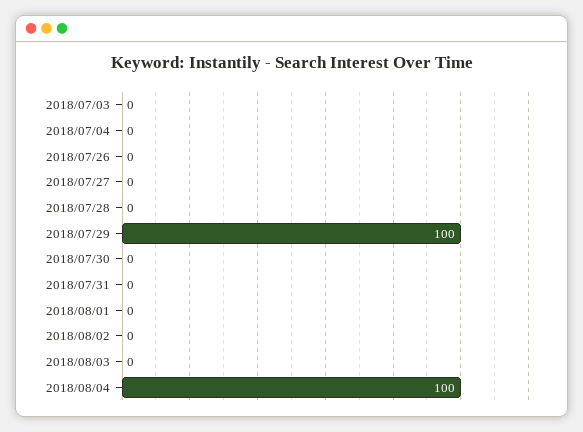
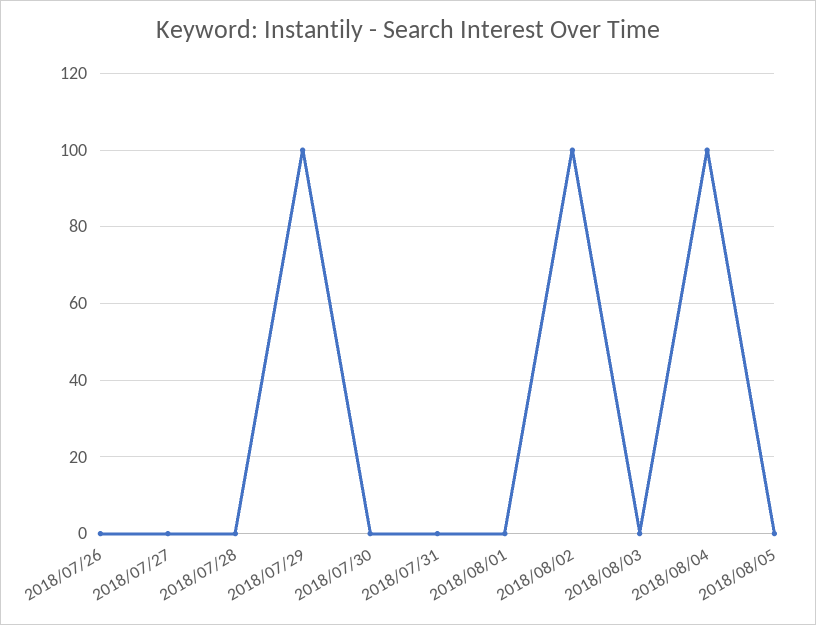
2018/07/03: 0 -> none
2018/07/04: 0 -> none
2018/08/02: 0 -> 100
2018/08/05: none -> 0

